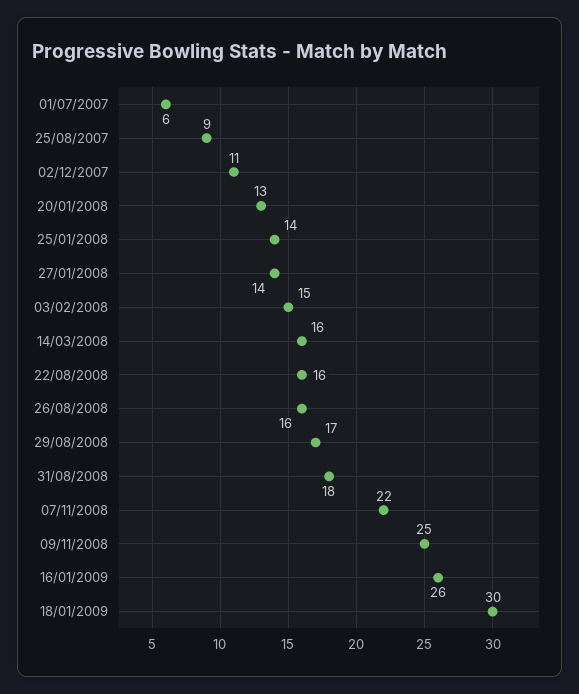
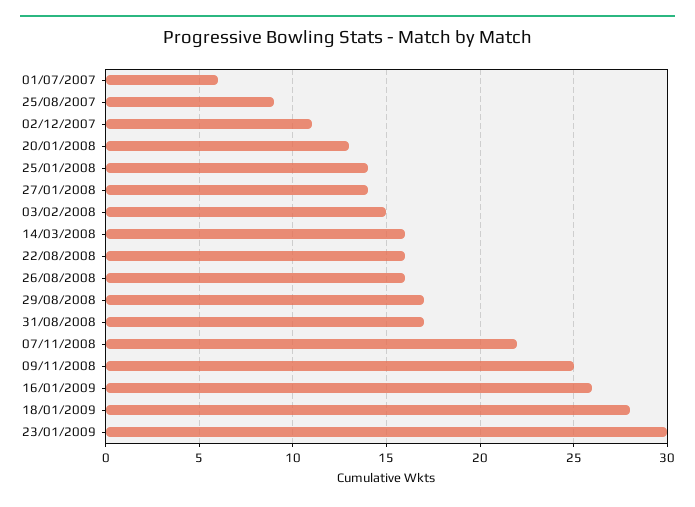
31/08/2008: 18 -> 17
18/01/2009: 30 -> 28
23/01/2009: none -> 30

